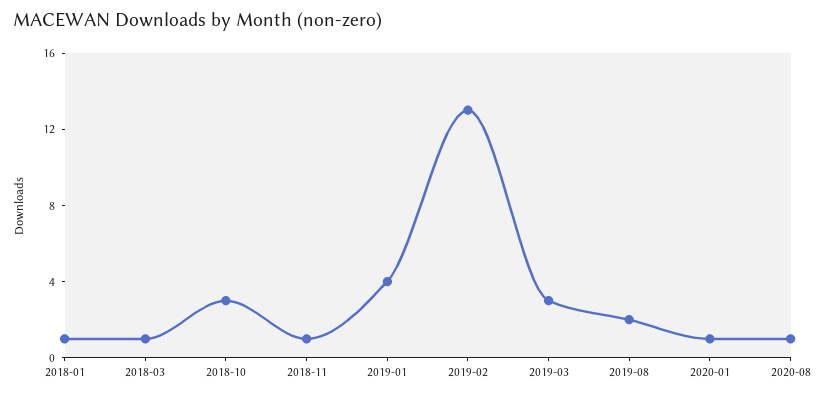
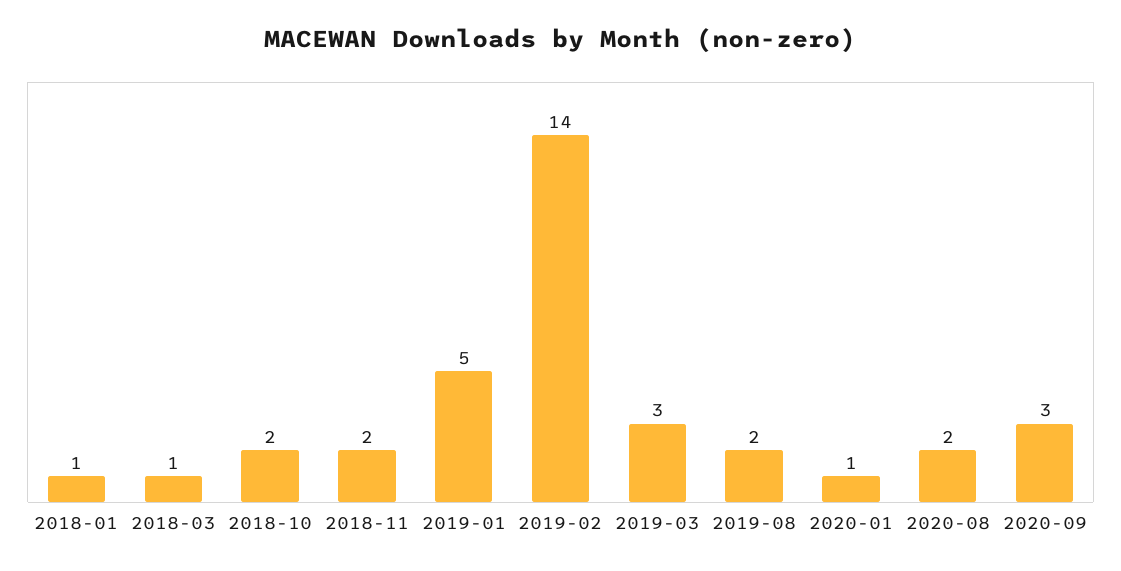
2018-10: 3 -> 2
2018-11: 1 -> 2
2019-01: 4 -> 5
2019-02: 13 -> 14
2020-08: 1 -> 2
2020-09: none -> 3

